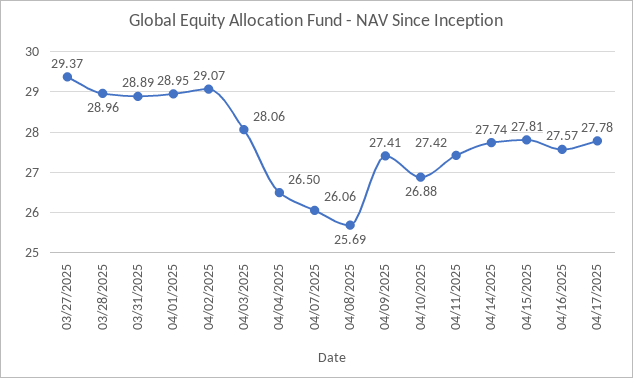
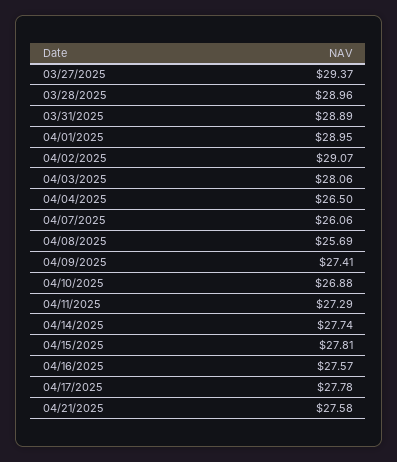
04/11/2025: 27.42 -> 27.29
04/21/2025: none -> 27.58

